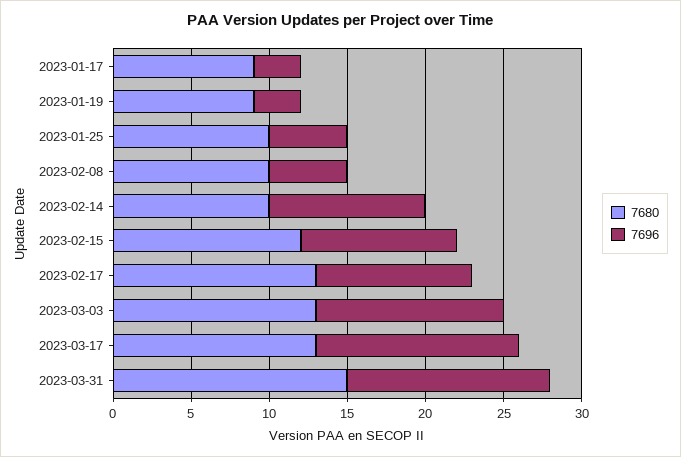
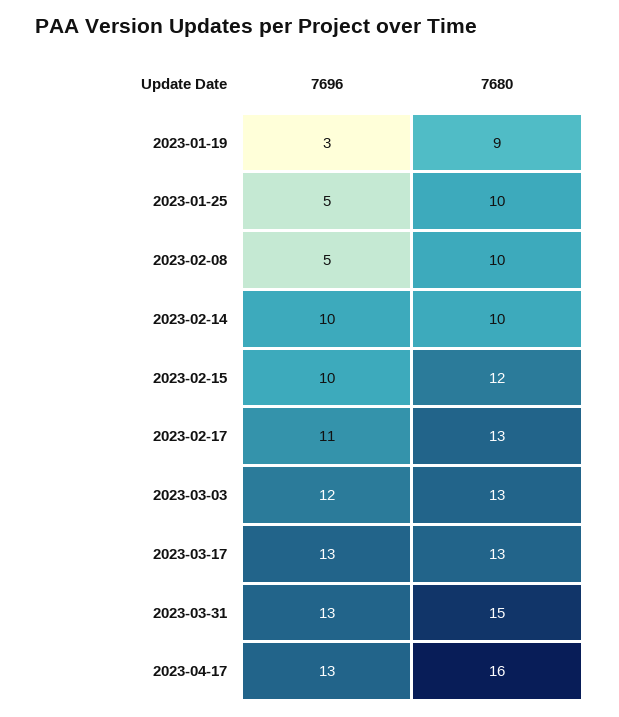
7680, 2023-01-17: 9 -> none
7696, 2023-01-17: 3 -> none
7696, 2023-02-17: 10 -> 11
7696, 2023-04-17: none -> 13
7680, 2023-04-17: none -> 16

